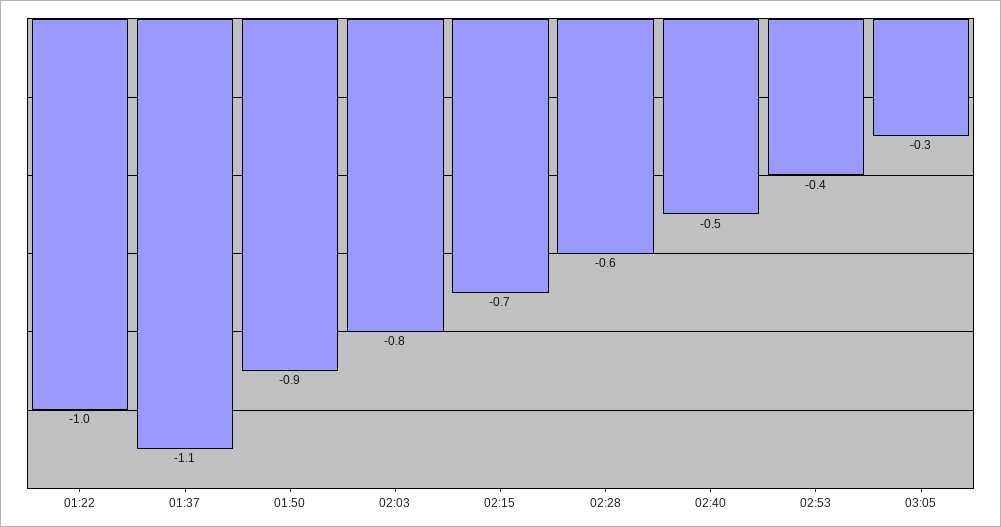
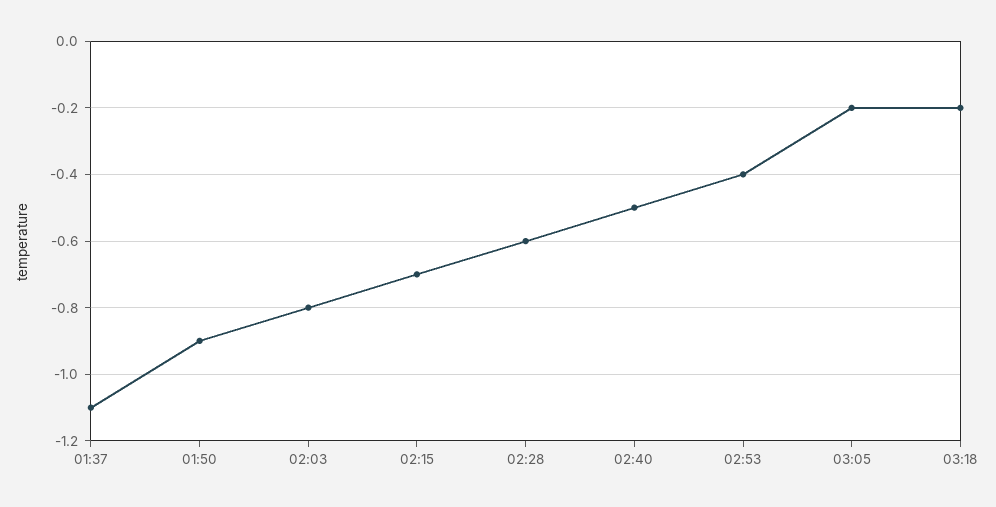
01:22: -1 -> none
03:05: -0.3 -> -0.2
03:18: none -> -0.2

